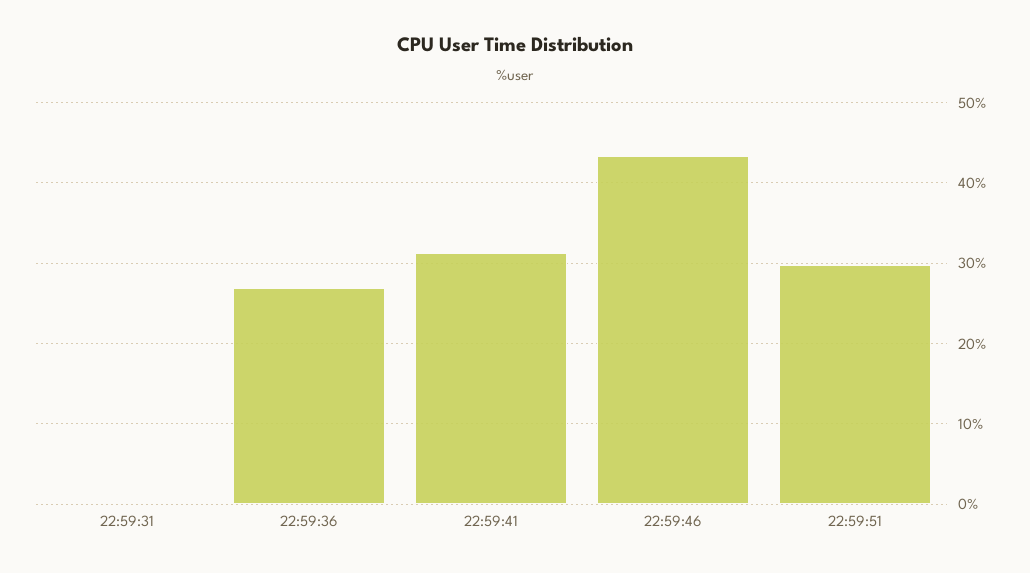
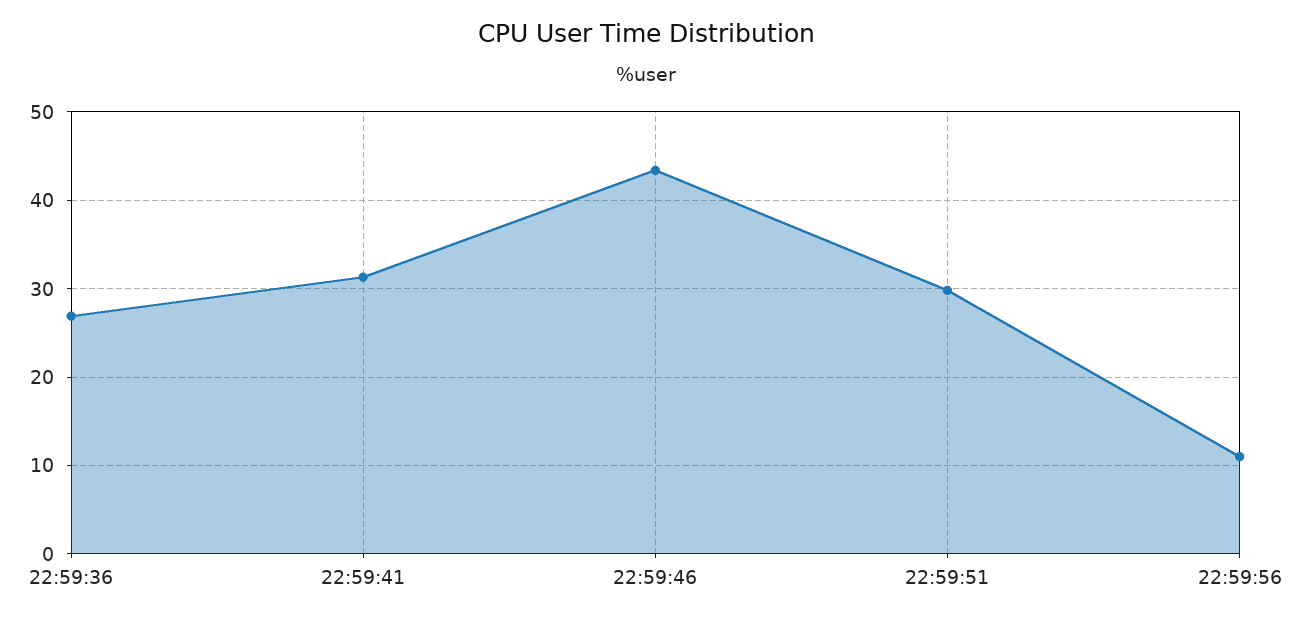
22:59:31: 0 -> none
22:59:56: none -> 11

